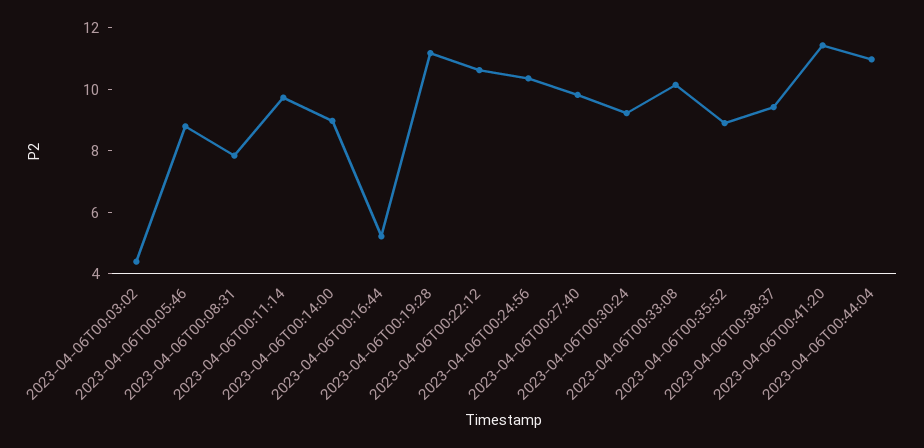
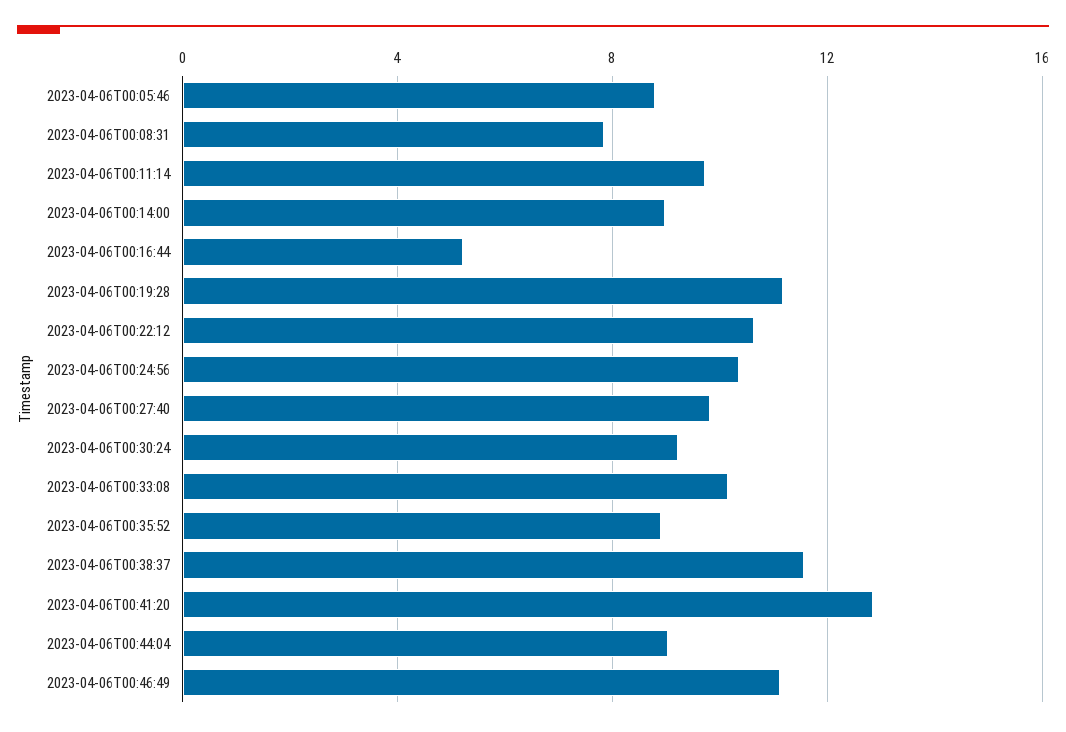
2023-04-06T00:03:02: 4.5 -> none
2023-04-06T00:38:37: 9.5 -> 11.5
2023-04-06T00:41:20: 11.5 -> 13
2023-04-06T00:44:04: 11 -> 9
2023-04-06T00:46:49: none -> 11

